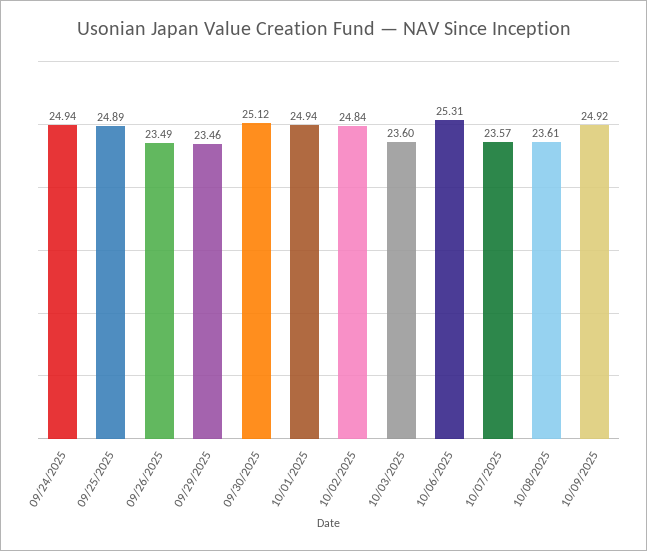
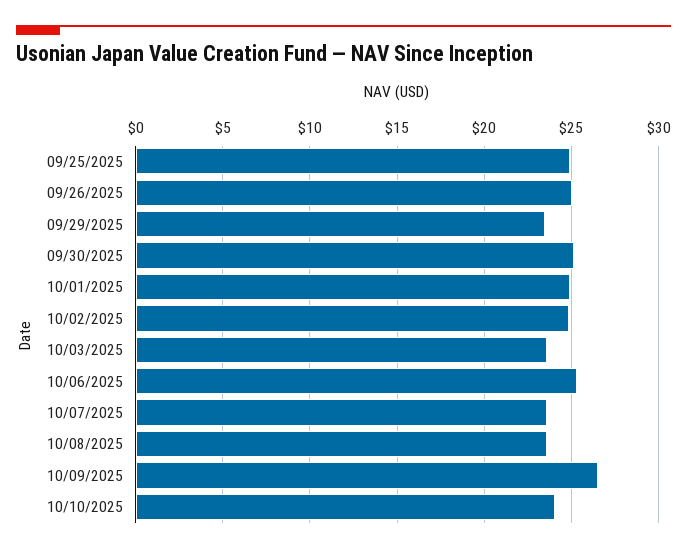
09/24/2025: 24.94 -> none
09/26/2025: 23.49 -> 25
10/09/2025: 24.92 -> 26.5
10/10/2025: none -> 24

